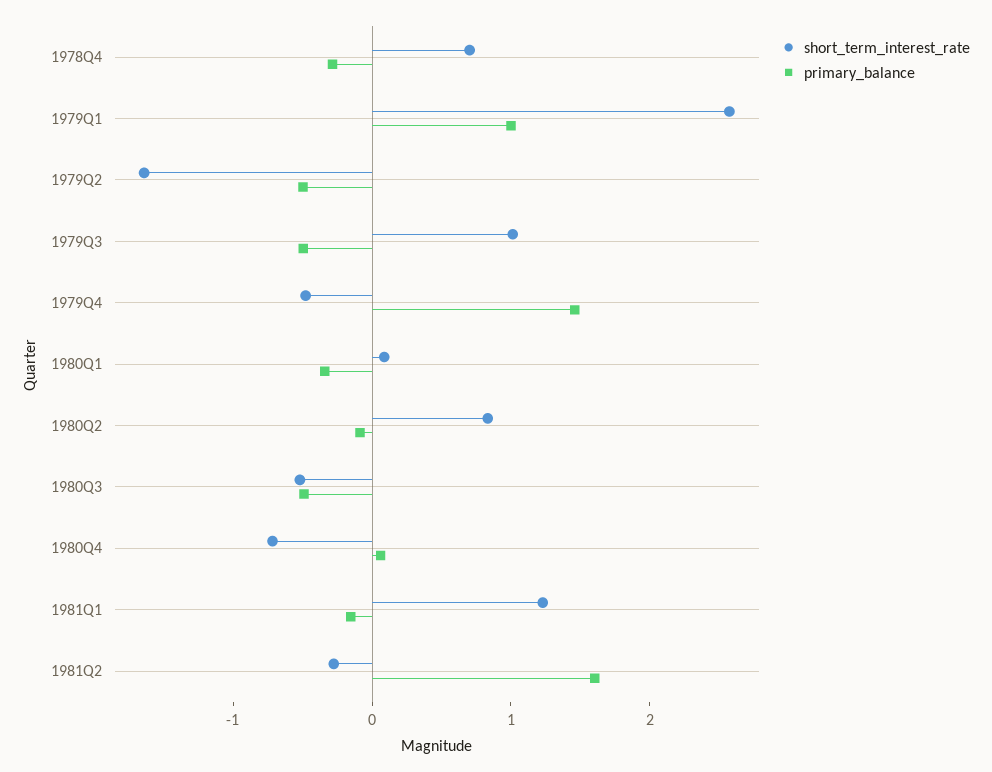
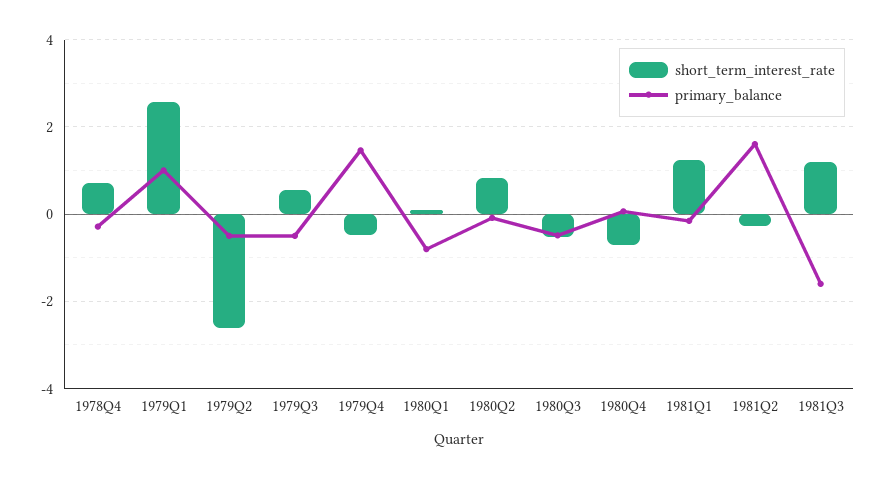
short_term_interest_rate, 1979Q2: -1.6 -> -2.6
short_term_interest_rate, 1979Q3: 1 -> 0.6
primary_balance, 1980Q1: -0.4 -> -0.8
short_term_interest_rate, 1981Q3: none -> 1.2
primary_balance, 1981Q3: none -> -1.6

